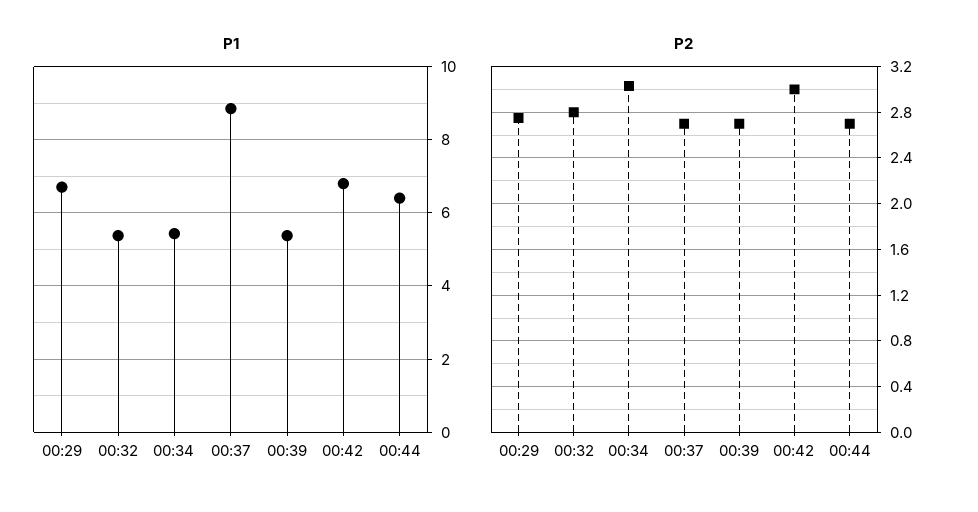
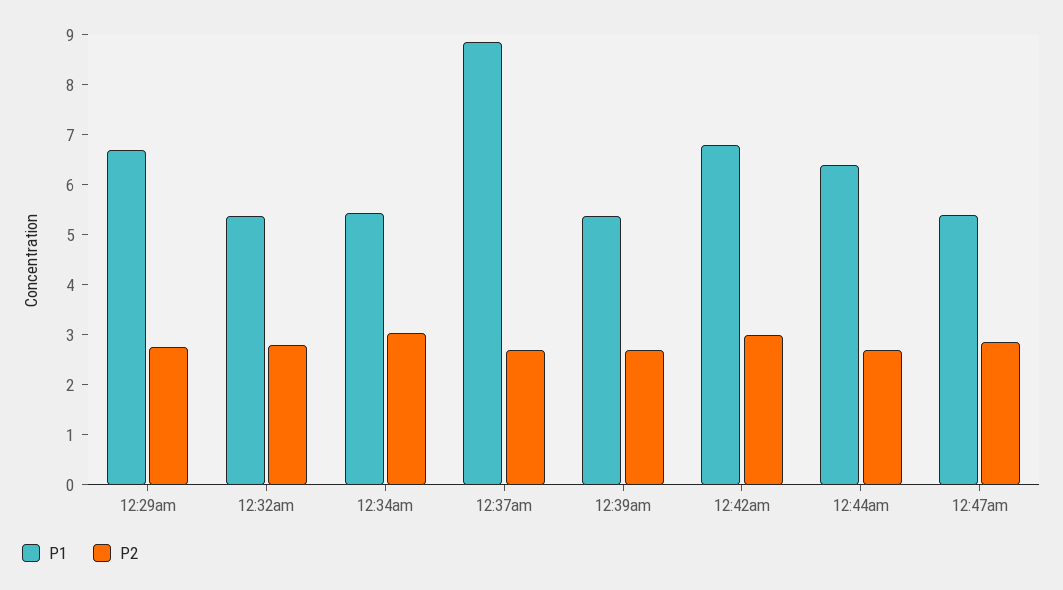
P1, 12:47am: none -> 5.4
P2, 12:47am: none -> 2.8

